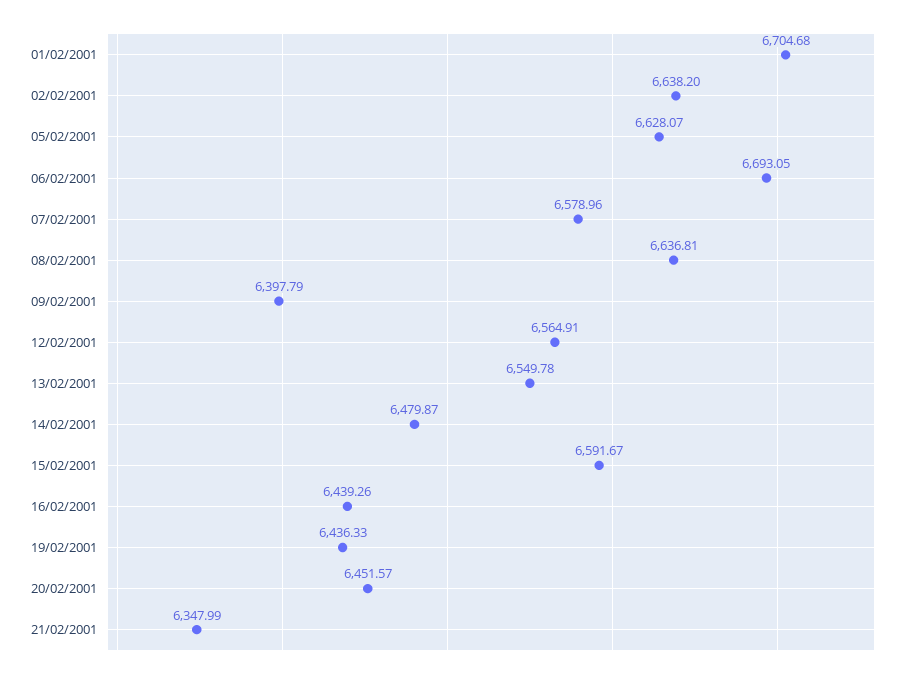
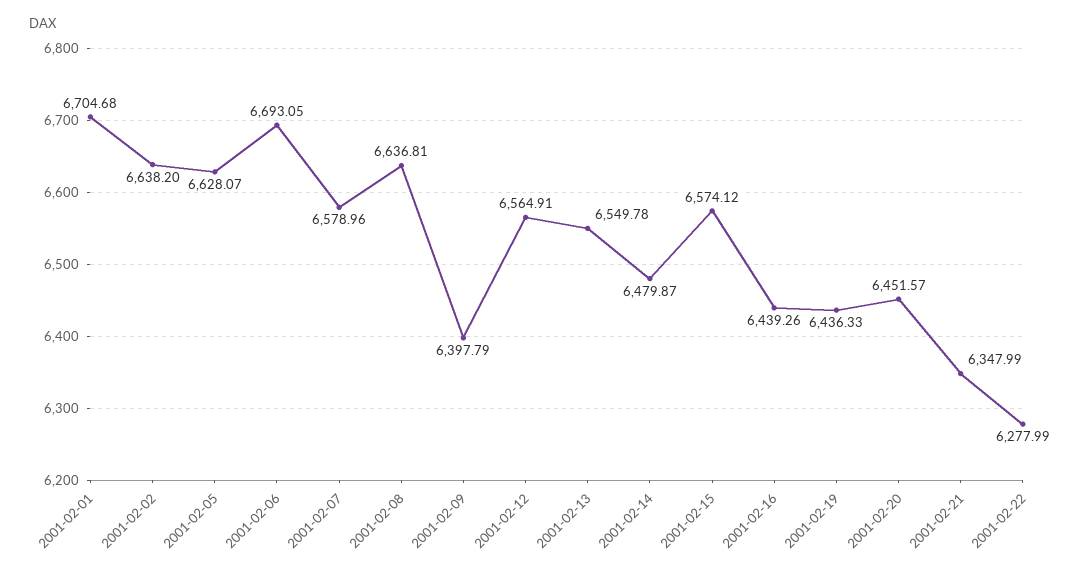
15/02/2001: 6591.67 -> 6574.12
2001-02-22: none -> 6277.99

